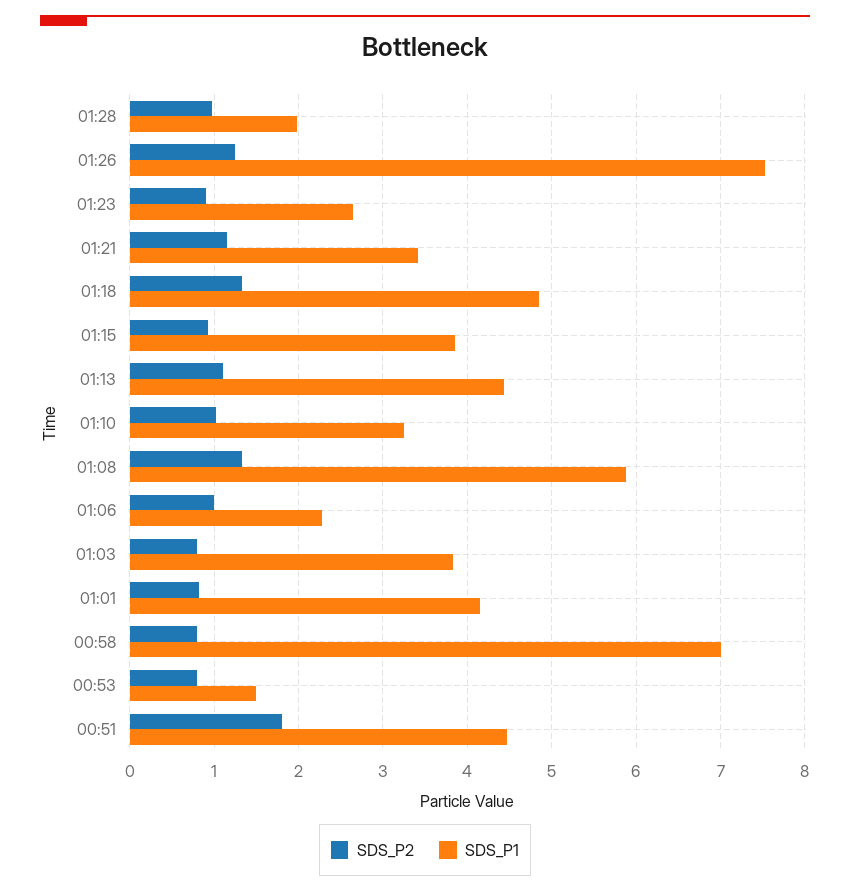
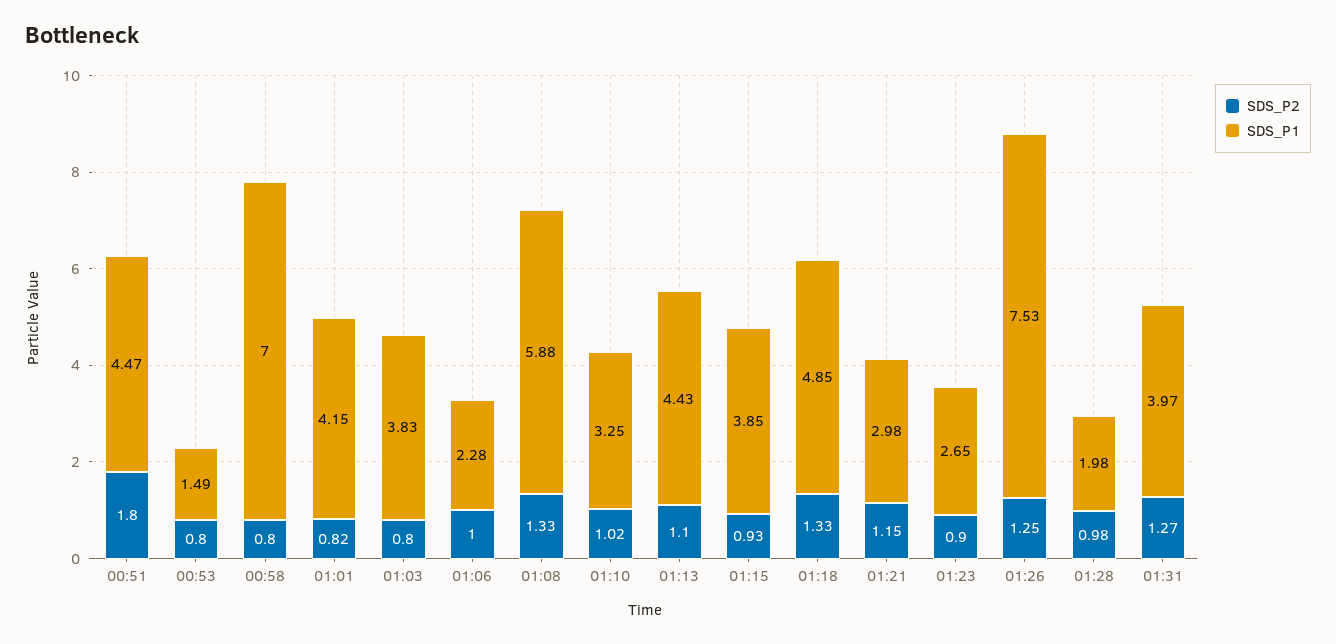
SDS_P1, 01:21: 3.4 -> 2.98
SDS_P2, 01:31: none -> 1.27
SDS_P1, 01:31: none -> 3.97

